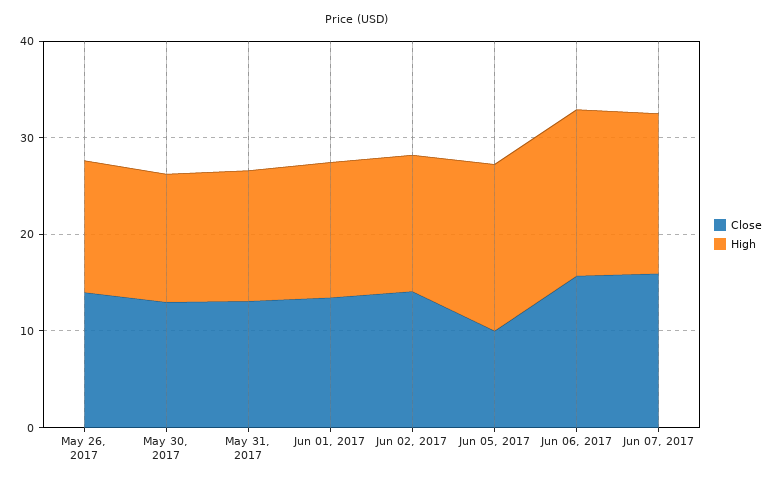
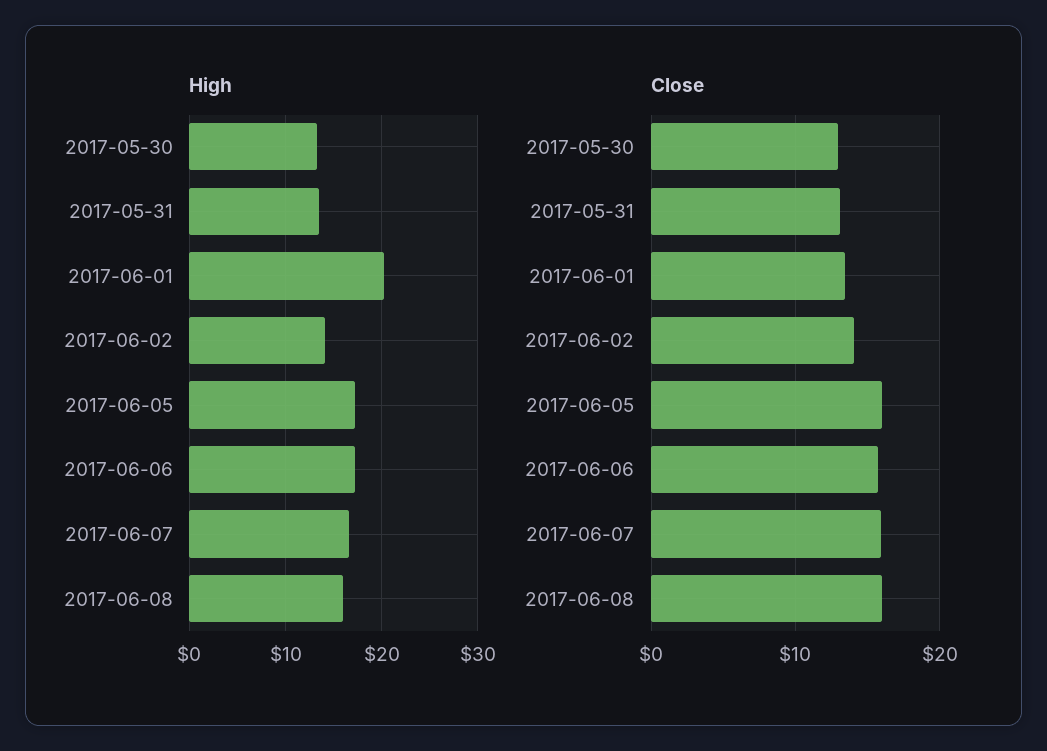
Close, May 26, 2017: 14 -> none
High, May 26, 2017: 14 -> none
High, Jun 01, 2017: 14 -> 20
Close, Jun 05, 2017: 10 -> 16
High, 2017-06-08: none -> 16
Close, 2017-06-08: none -> 16

